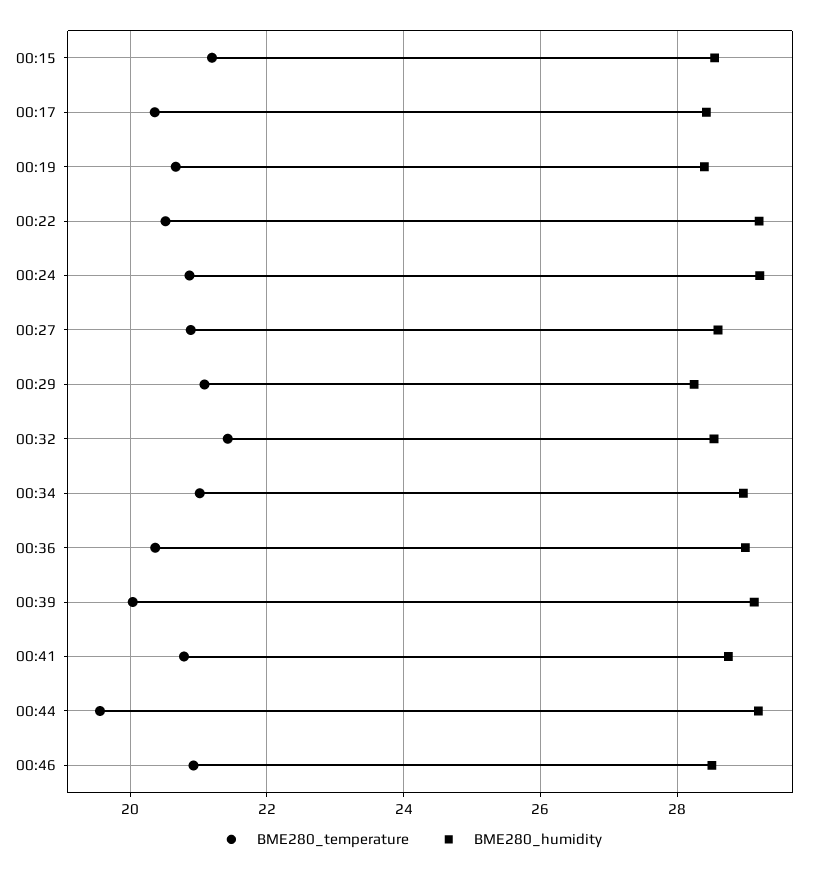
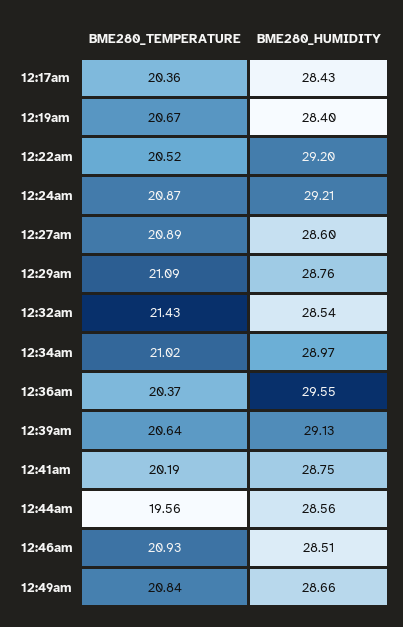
BME280_temperature, 00:15: 21.2 -> none
BME280_humidity, 00:15: 28.6 -> none
BME280_humidity, 00:29: 28.2 -> 28.76
BME280_humidity, 00:36: 29 -> 29.55
BME280_temperature, 00:39: 20 -> 20.64
BME280_temperature, 00:41: 20.8 -> 20.19
BME280_humidity, 00:44: 29.2 -> 28.56
BME280_temperature, 12:49am: none -> 20.84
BME280_humidity, 12:49am: none -> 28.66

